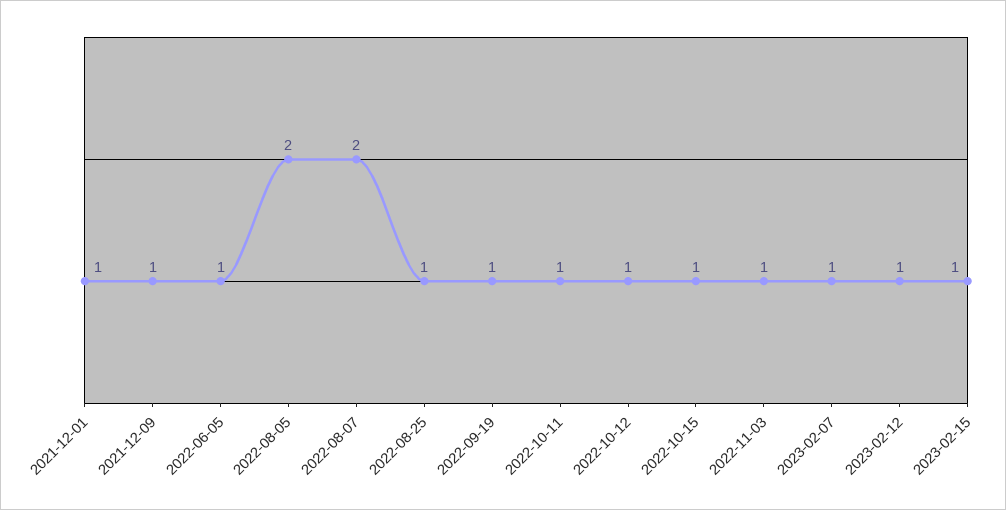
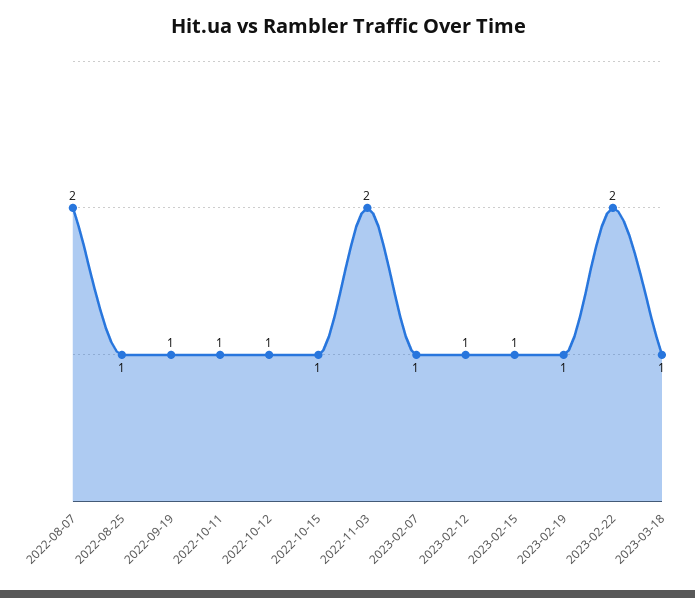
2021-12-01: 1 -> none
2021-12-09: 1 -> none
2022-06-05: 1 -> none
2022-08-05: 2 -> none
2022-11-03: 1 -> 2
2023-02-19: none -> 1
2023-02-22: none -> 2
2023-03-18: none -> 1

